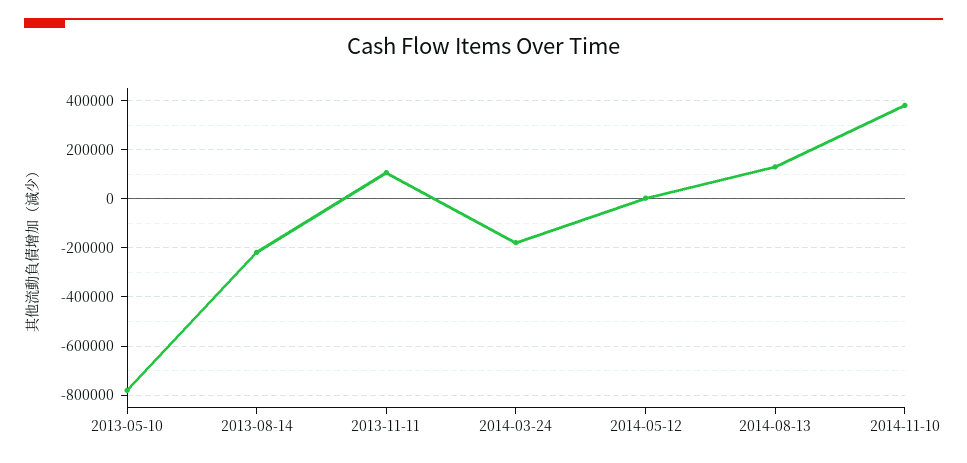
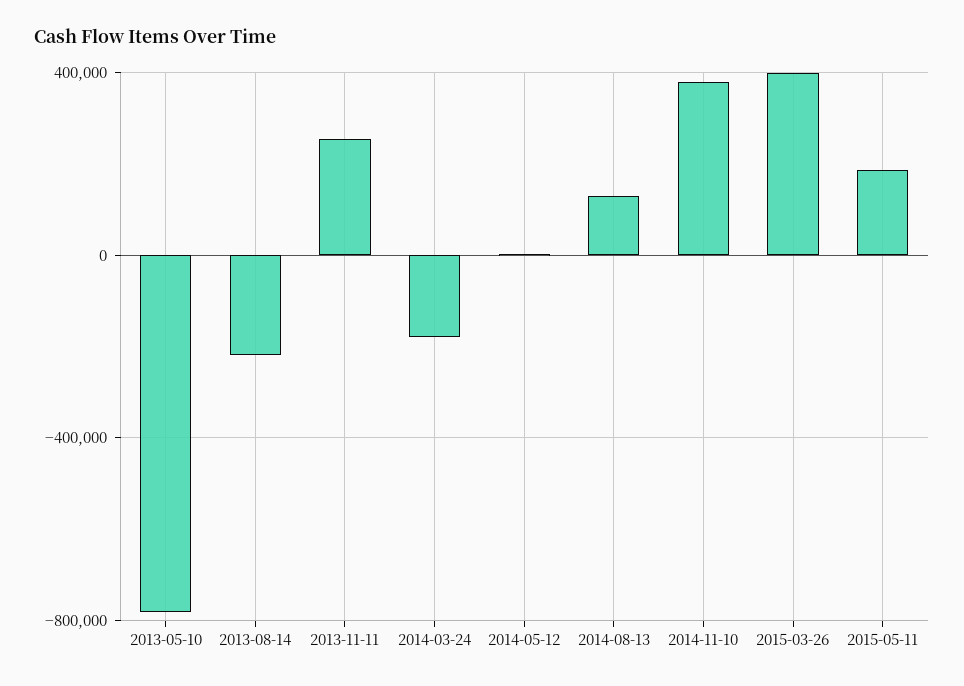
2013-11-11: 100000 -> 250000
2015-03-26: none -> 400000
2015-05-11: none -> 200000

